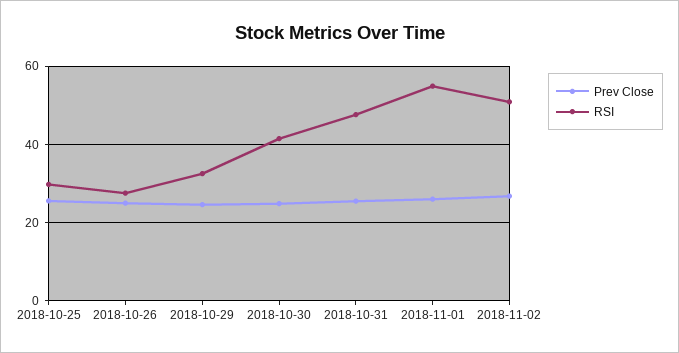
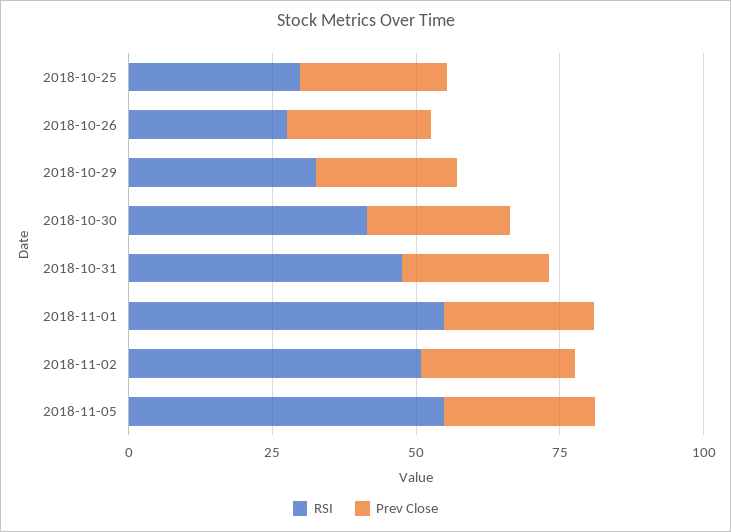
RSI, 2018-11-05: none -> 55
Prev Close, 2018-11-05: none -> 25

